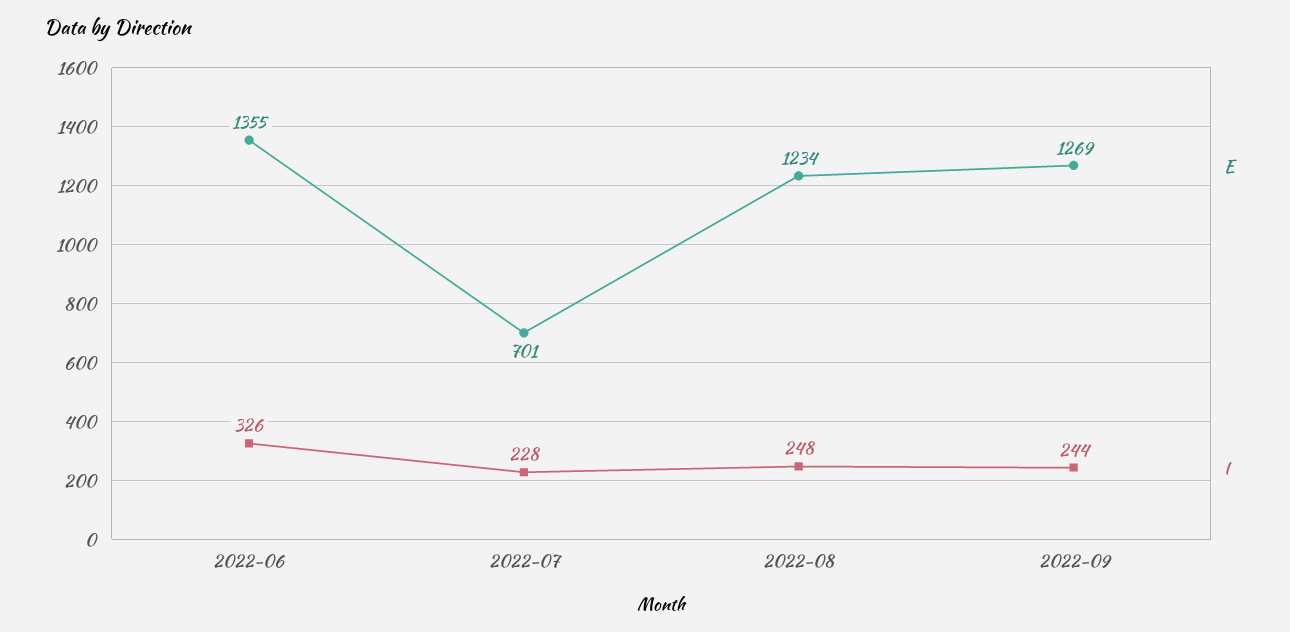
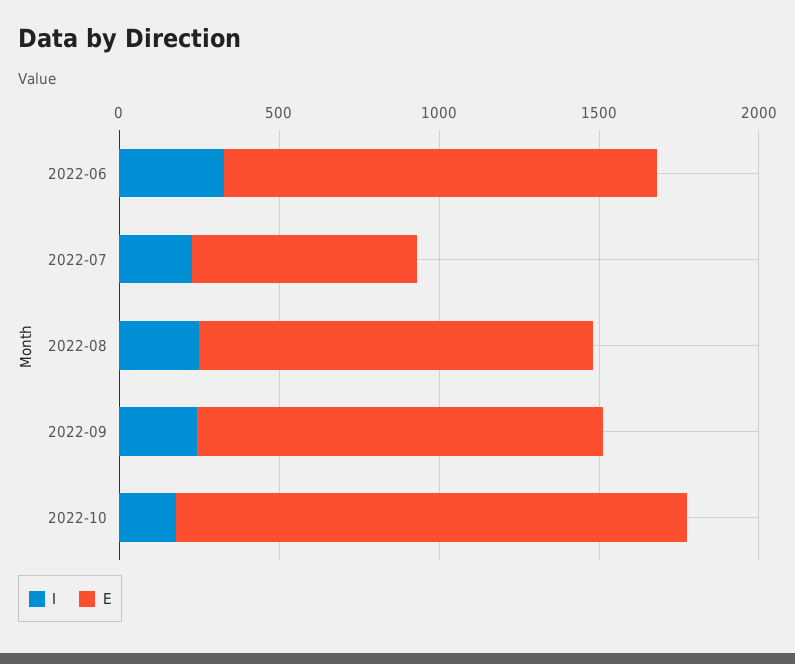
I, 2022-10: none -> 200
E, 2022-10: none -> 1600

